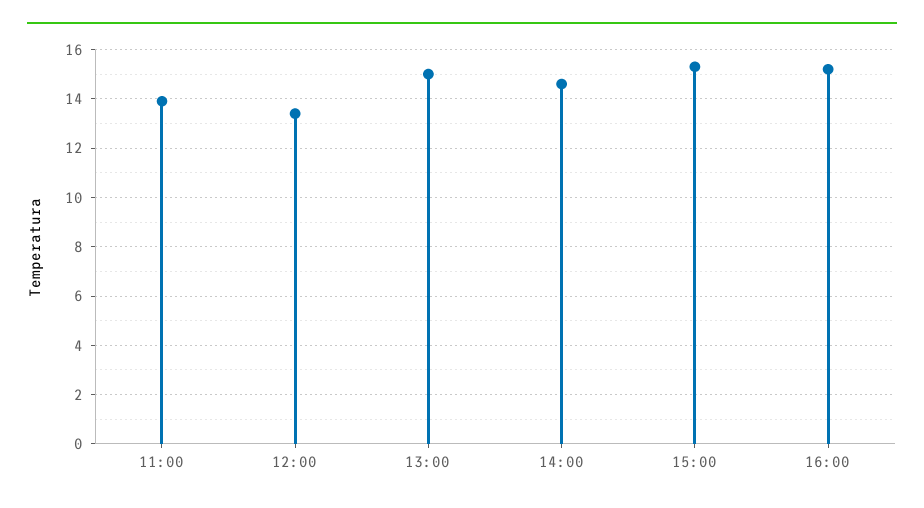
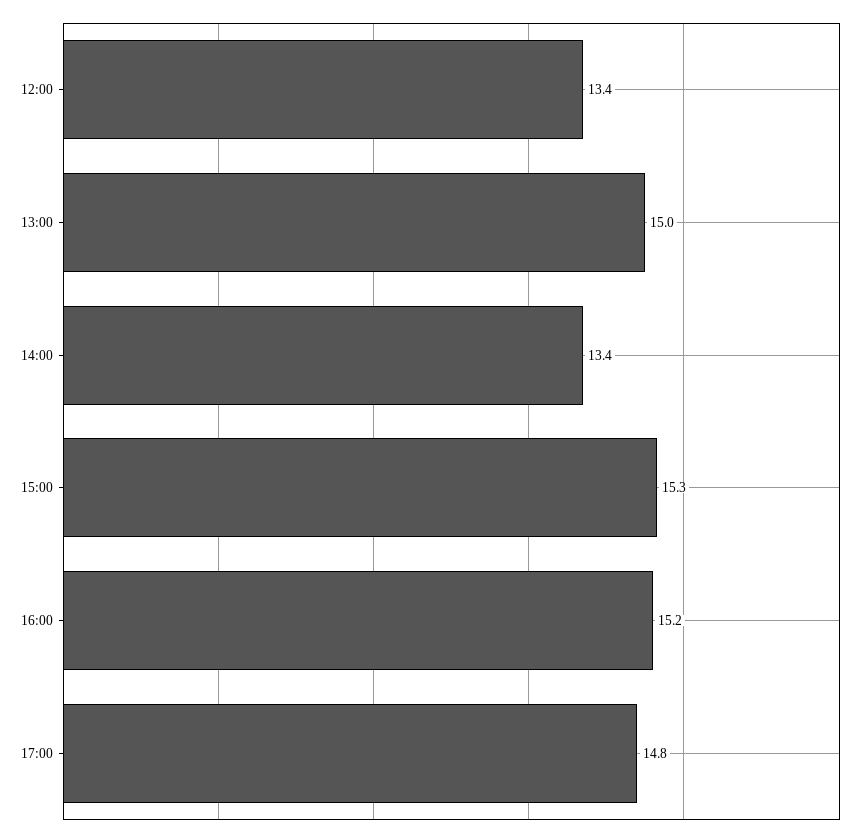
11:00: 14 -> none
14:00: 14.5 -> 13.4
17:00: none -> 14.8

